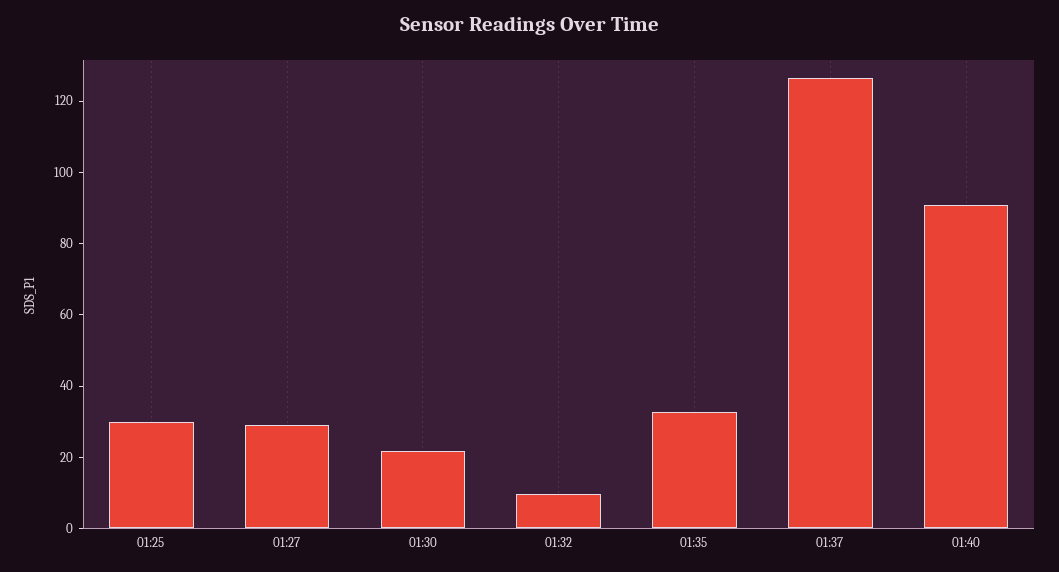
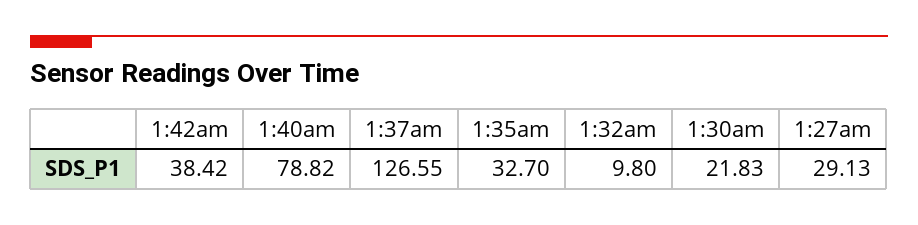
01:25: 30 -> none
01:40: 90 -> 78.82
1:42am: none -> 38.42

